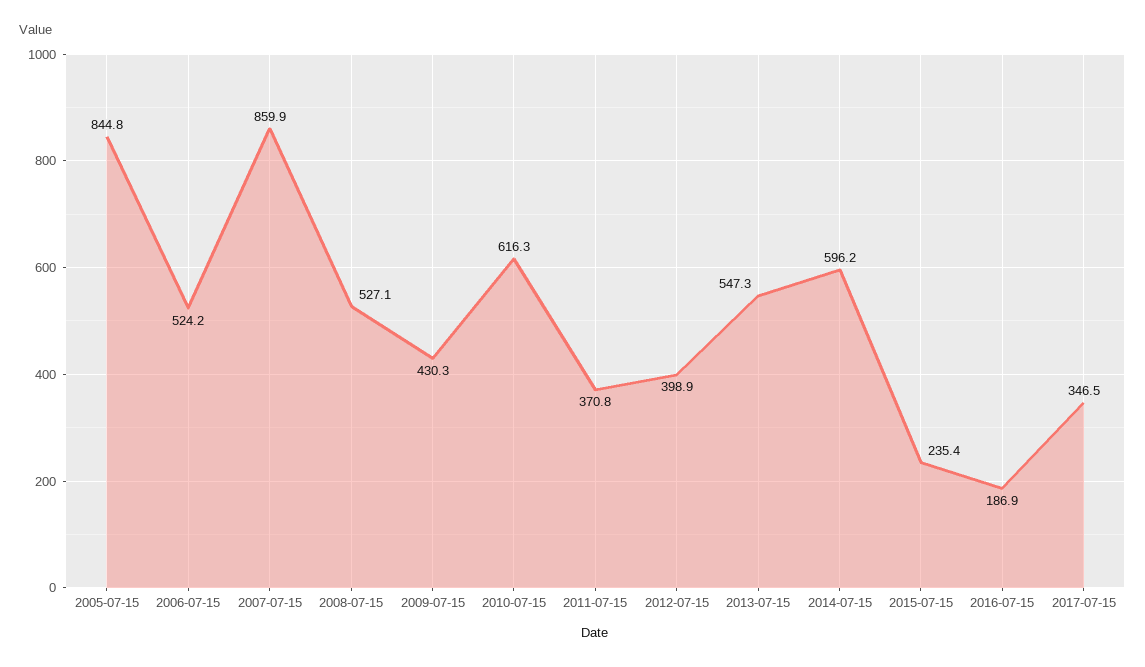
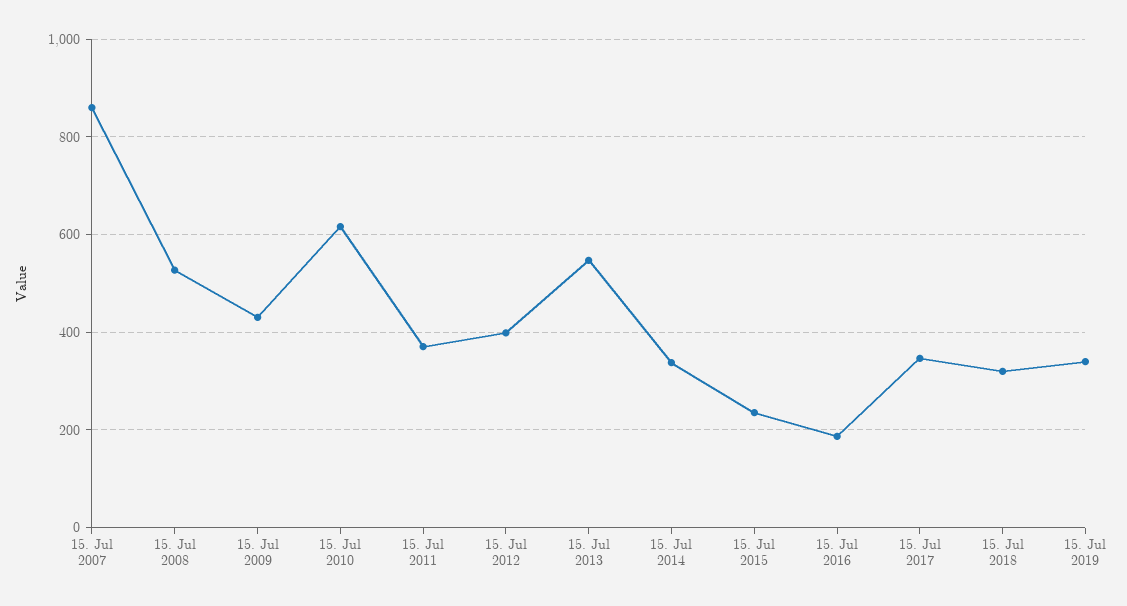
2005-07-15: 844.8 -> none
2006-07-15: 524.2 -> none
2014-07-15: 596.2 -> 340
15. Jul 2018: none -> 320
15. Jul 2019: none -> 340

